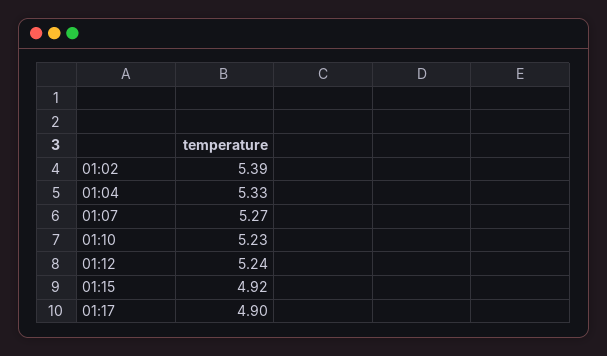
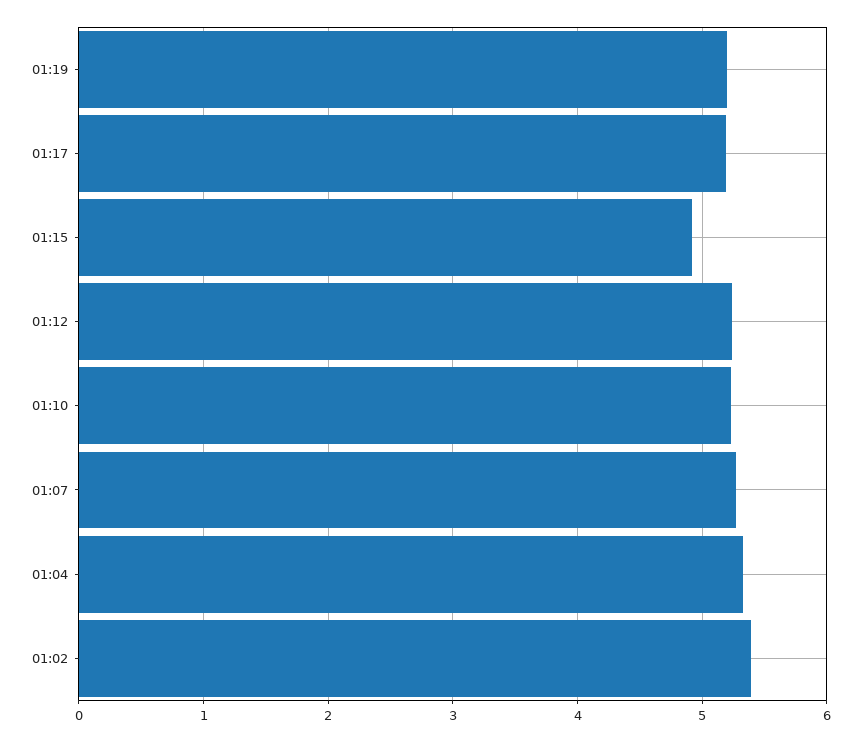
01:17: 4.9 -> 5.2
01:19: none -> 5.2

